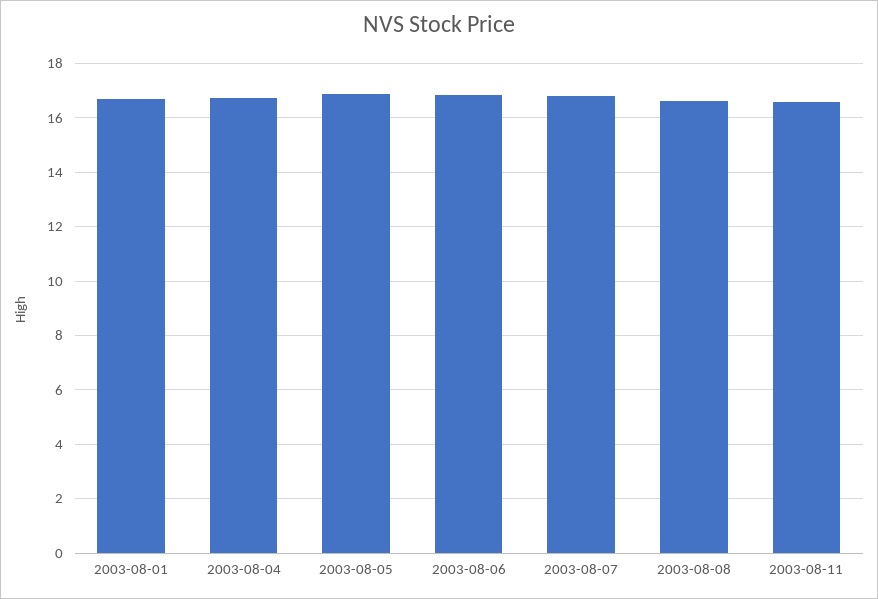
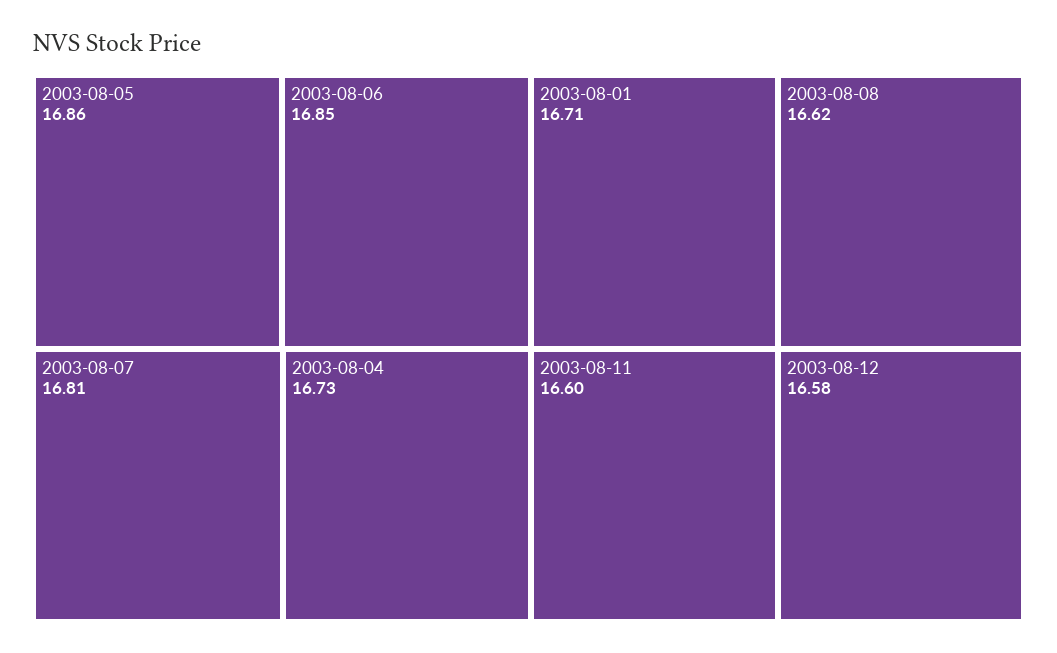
2003-08-12: none -> 16.58

